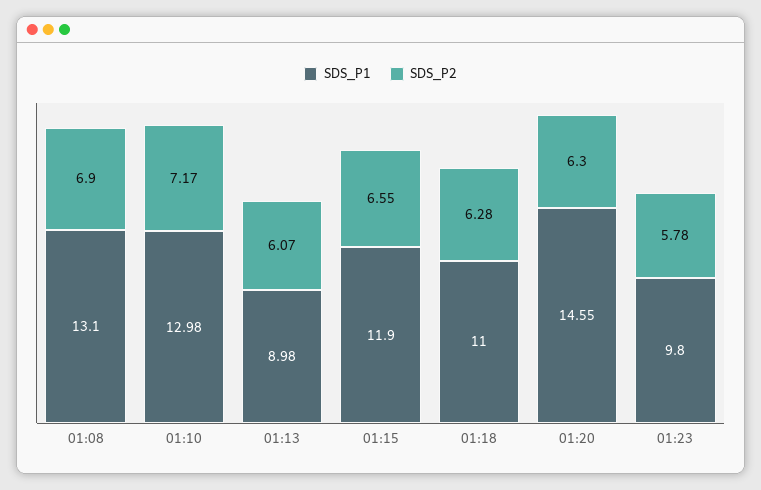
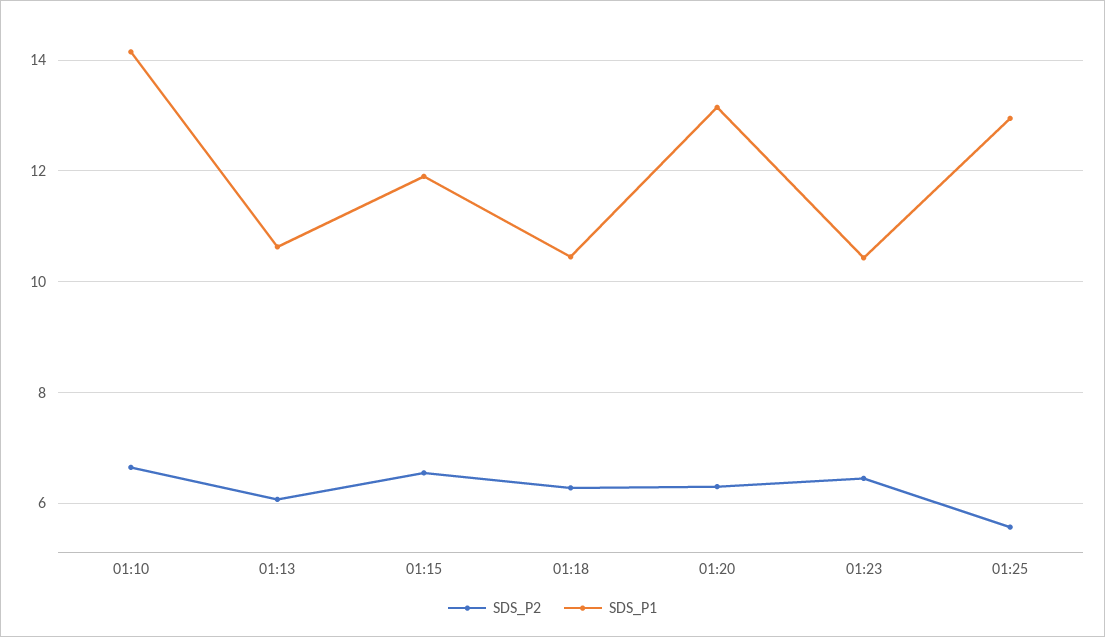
SDS_P1, 01:08: 13.1 -> none
SDS_P2, 01:08: 6.9 -> none
SDS_P1, 01:10: 12.98 -> 14.2
SDS_P2, 01:10: 7.17 -> 6.6
SDS_P1, 01:13: 8.98 -> 10.6
SDS_P1, 01:18: 11 -> 10.4
SDS_P1, 01:20: 14.55 -> 13.2
SDS_P1, 01:23: 9.8 -> 10.4
SDS_P2, 01:23: 5.78 -> 6.4
SDS_P2, 01:25: none -> 5.6
SDS_P1, 01:25: none -> 13

